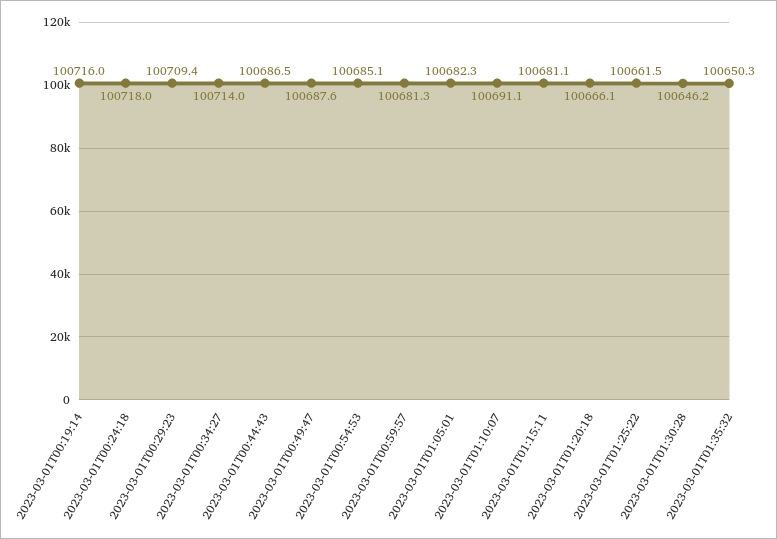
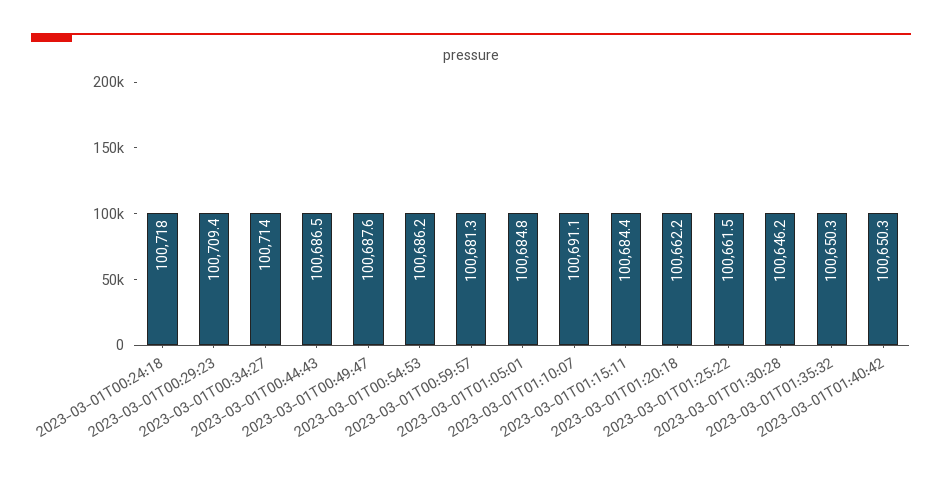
2023-03-01T00:19:14: 100716 -> none
2023-03-01T00:54:53: 100685.1 -> 100686.2
2023-03-01T01:05:01: 100682.3 -> 100684.8
2023-03-01T01:15:11: 100681.1 -> 100684.4
2023-03-01T01:20:18: 100666.1 -> 100662.2
2023-03-01T01:40:42: none -> 100650.3

